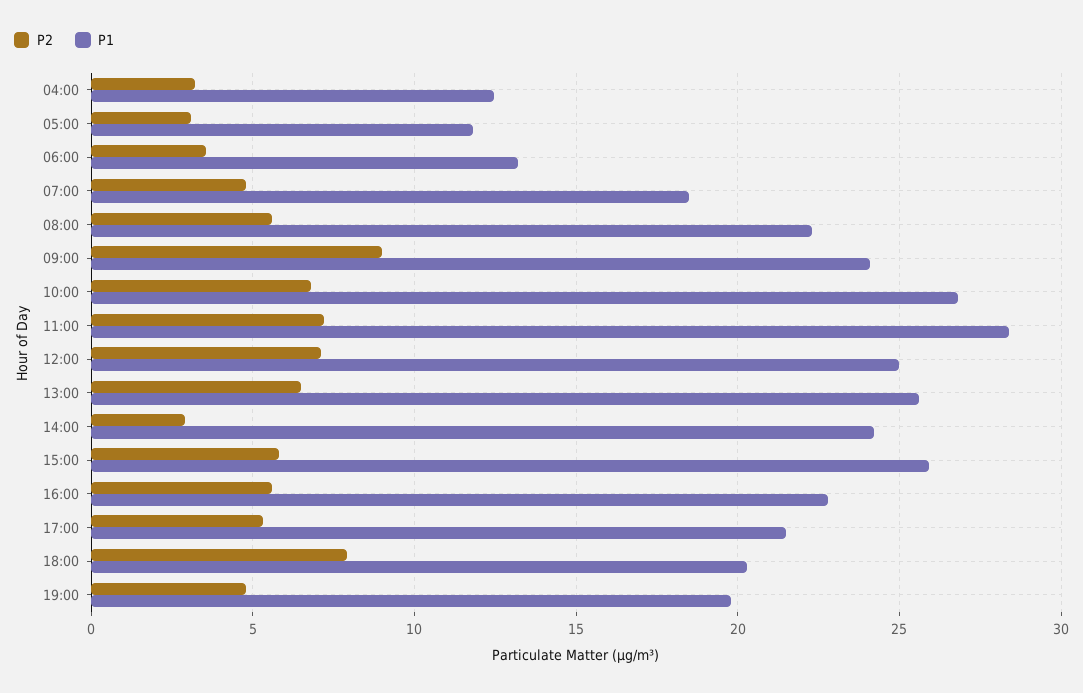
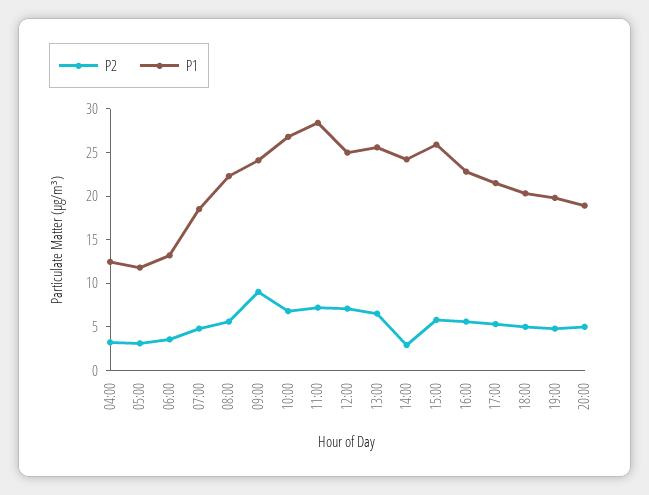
P2, 18:00: 8 -> 5
P2, 20:00: none -> 5
P1, 20:00: none -> 19

